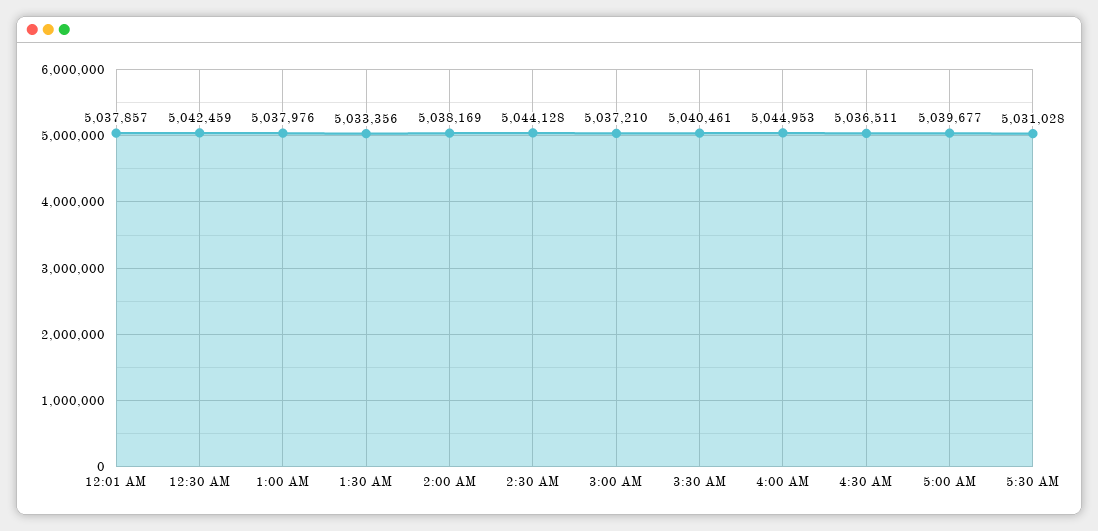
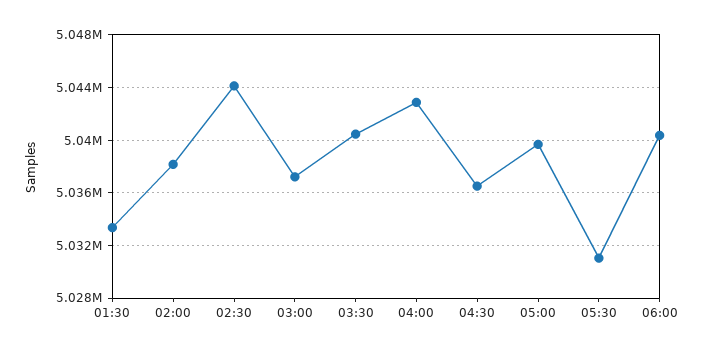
12:01 AM: 5037857 -> none
12:30 AM: 5042459 -> none
1:00 AM: 5037976 -> none
4:00 AM: 5044953 -> 5043000
06:00: none -> 5040500

